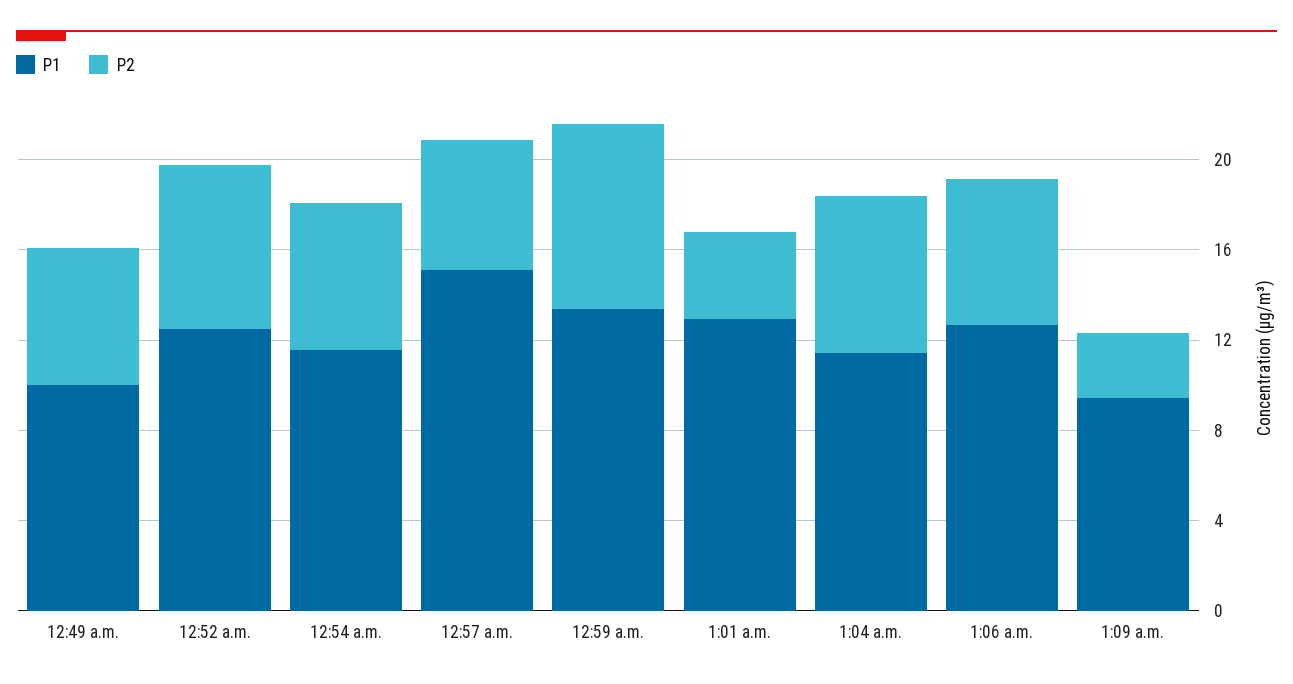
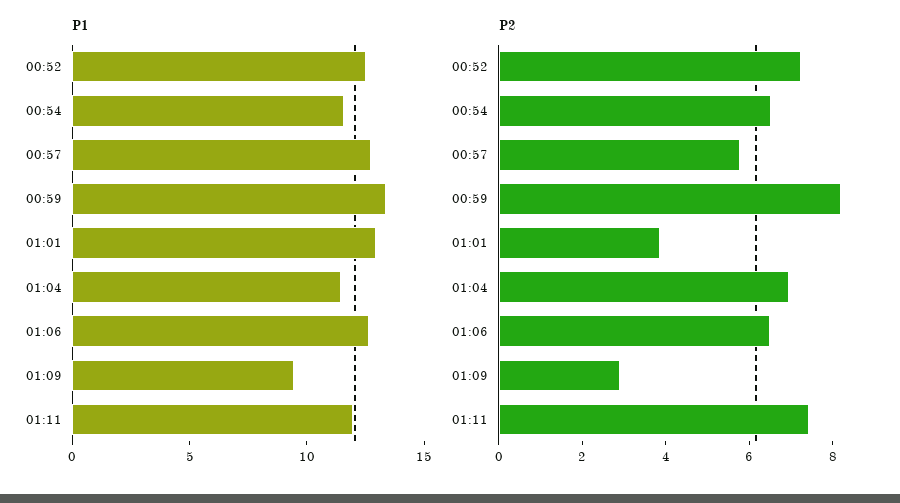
P1, 12:49 a.m.: 10 -> none
P2, 12:49 a.m.: 6 -> none
P1, 12:57 a.m.: 15 -> 13
P1, 01:11: none -> 12
P2, 01:11: none -> 7.5

